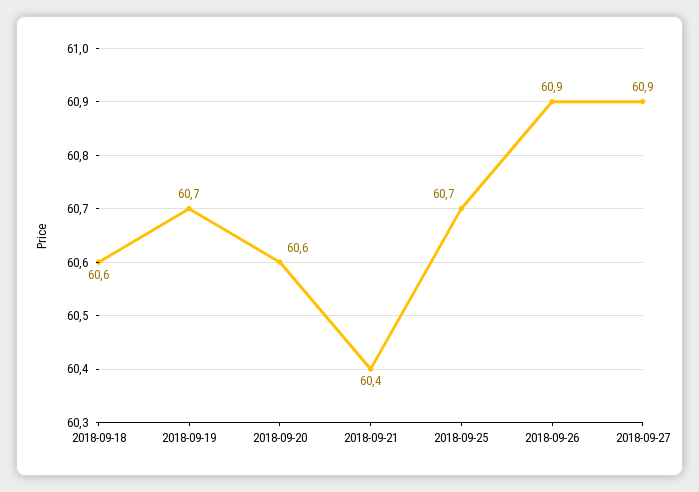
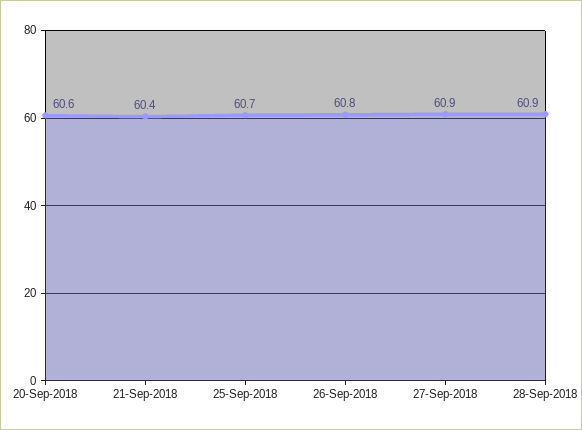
2018-09-18: 60.6 -> none
2018-09-19: 60.7 -> none
2018-09-26: 60.9 -> 60.8
28-Sep-2018: none -> 60.9

